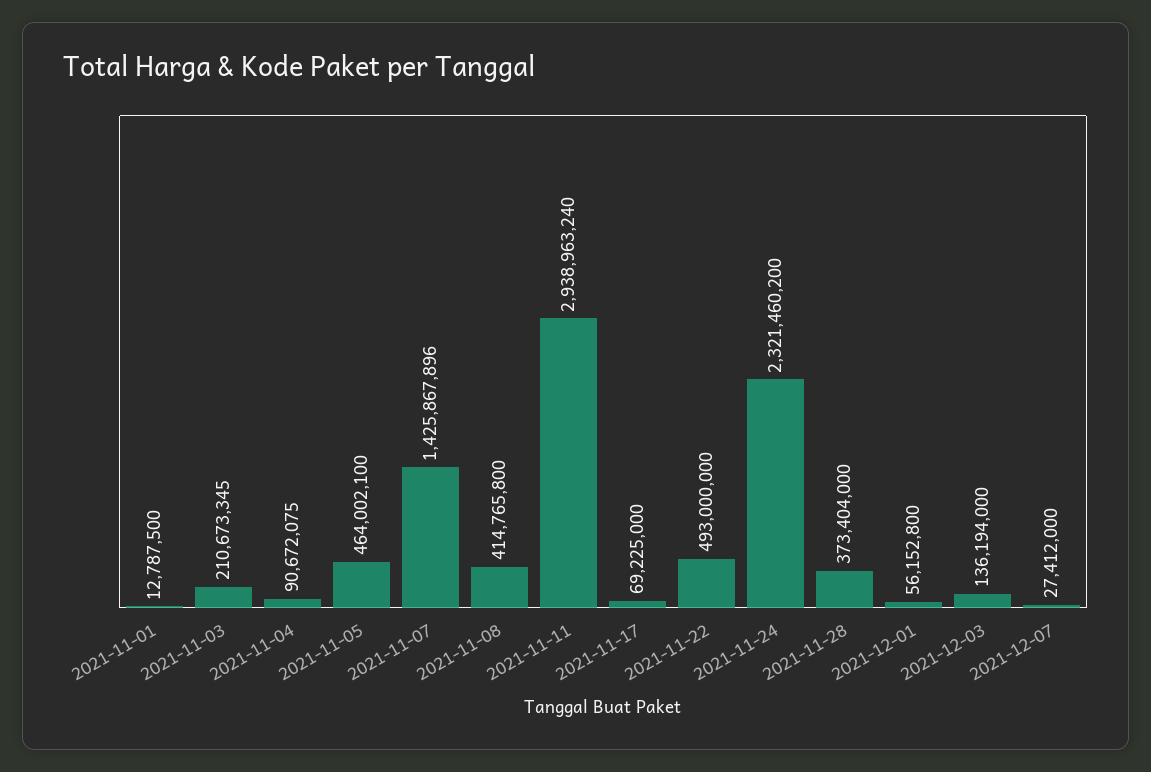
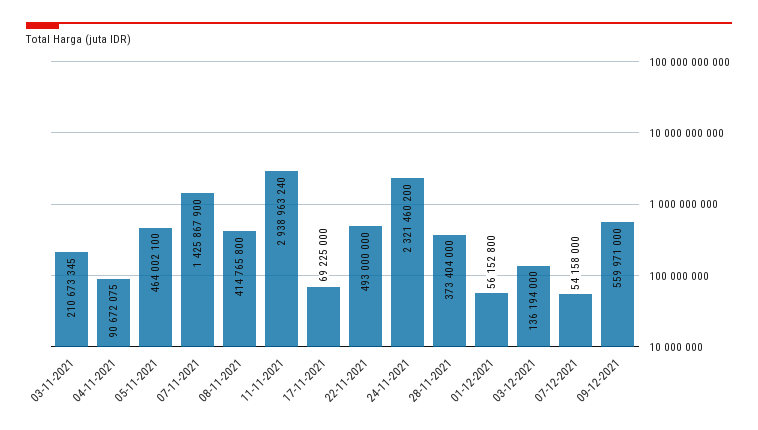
2021-11-01: 12787500 -> none
2021-11-07: 1425867896 -> 1425867900
2021-12-07: 27412000 -> 54158000
09-12-2021: none -> 559971000

